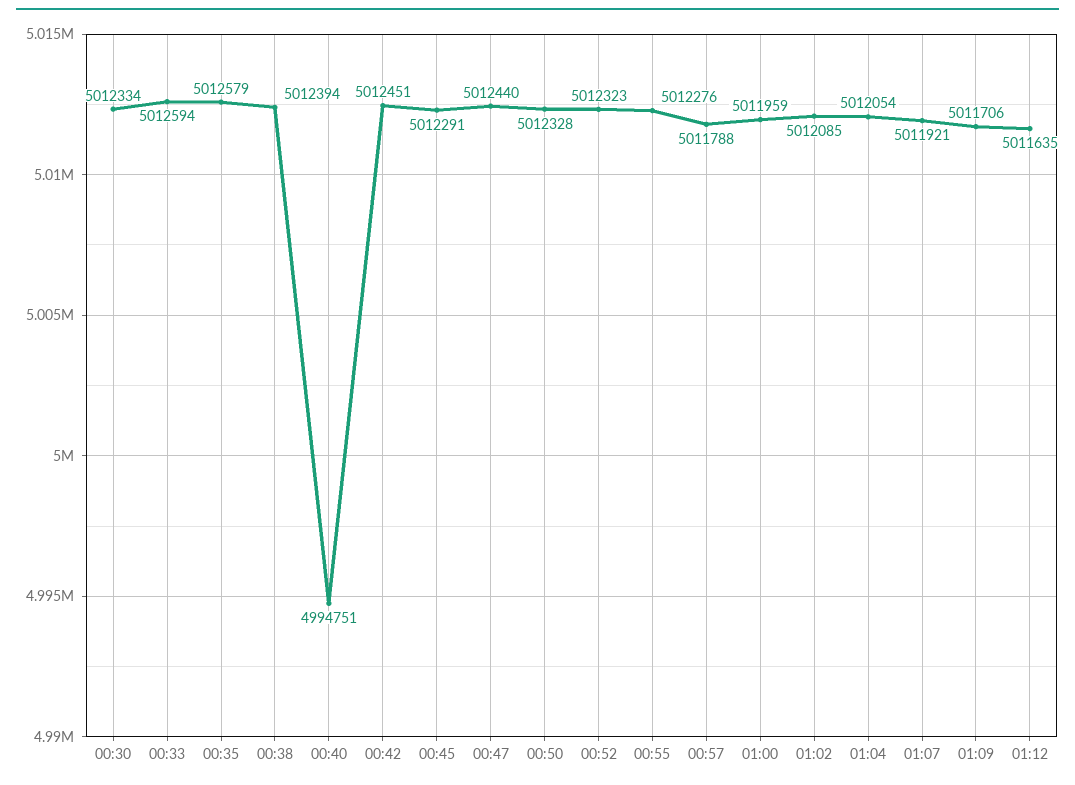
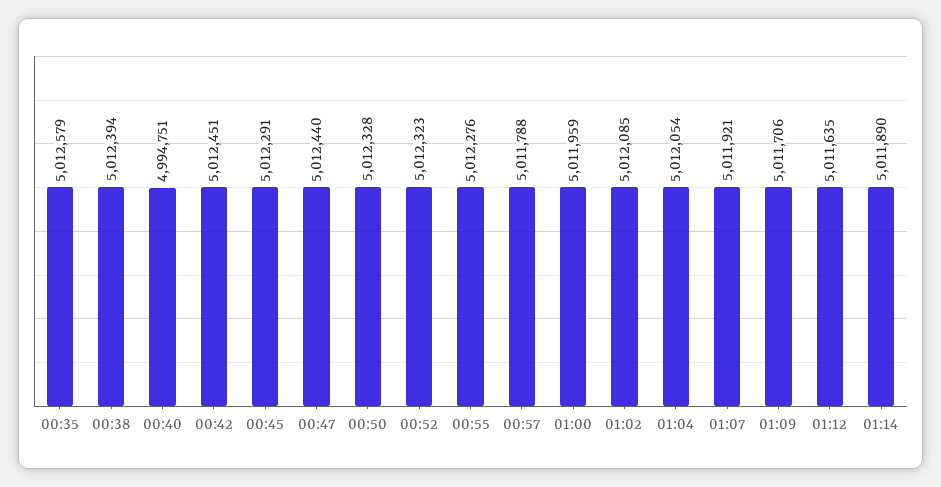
00:30: 5012334 -> none
00:33: 5012594 -> none
01:14: none -> 5011890

